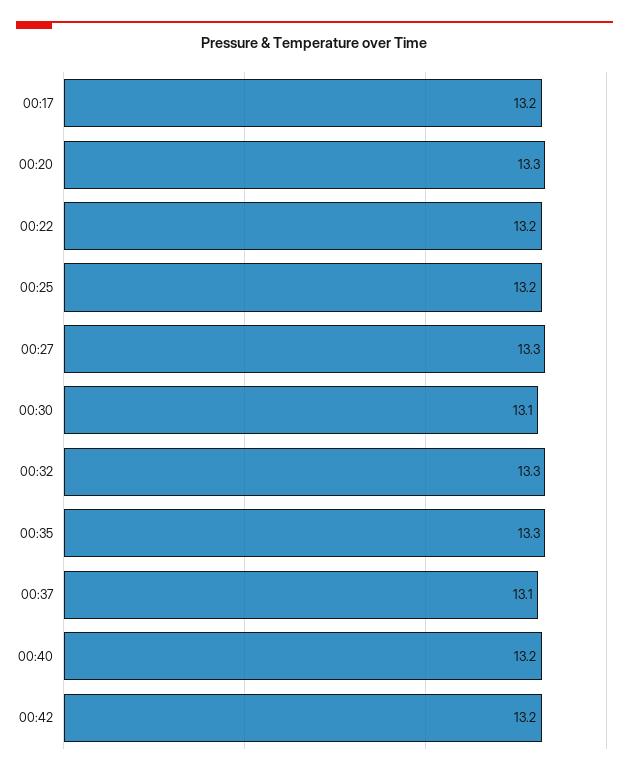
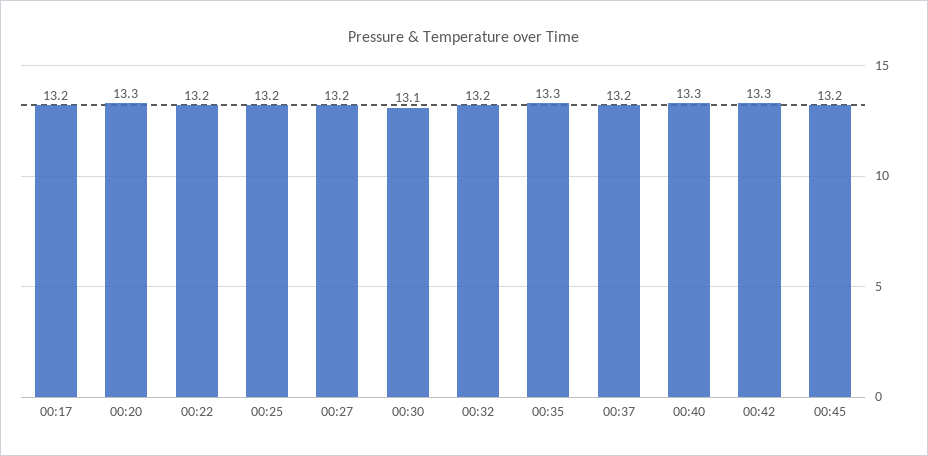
00:27: 13.3 -> 13.2
00:32: 13.3 -> 13.2
00:37: 13.1 -> 13.2
00:40: 13.2 -> 13.3
00:42: 13.2 -> 13.3
00:45: none -> 13.2

